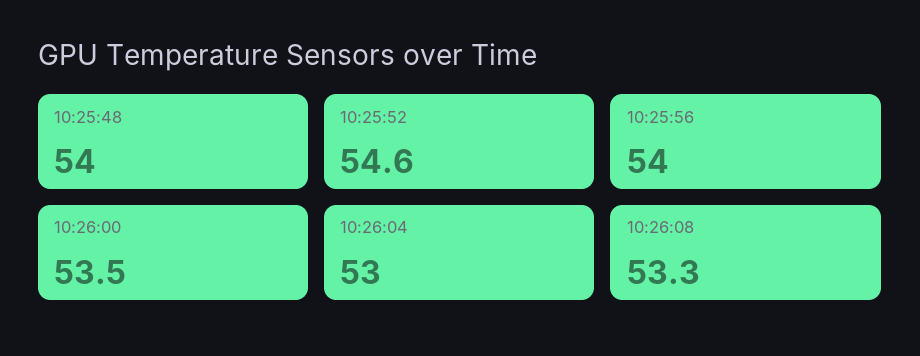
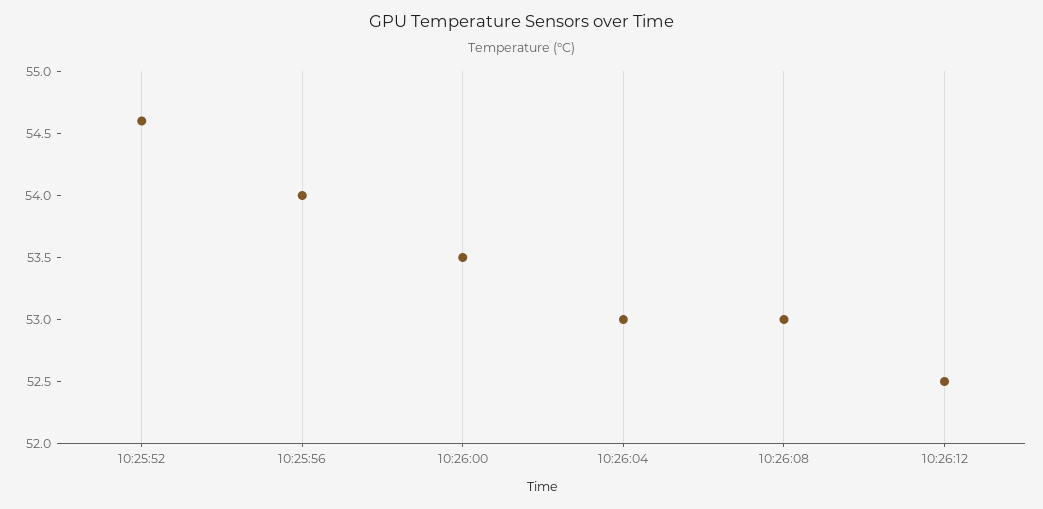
10:25:48: 54 -> none
10:26:08: 53.3 -> 53
10:26:12: none -> 52.5

